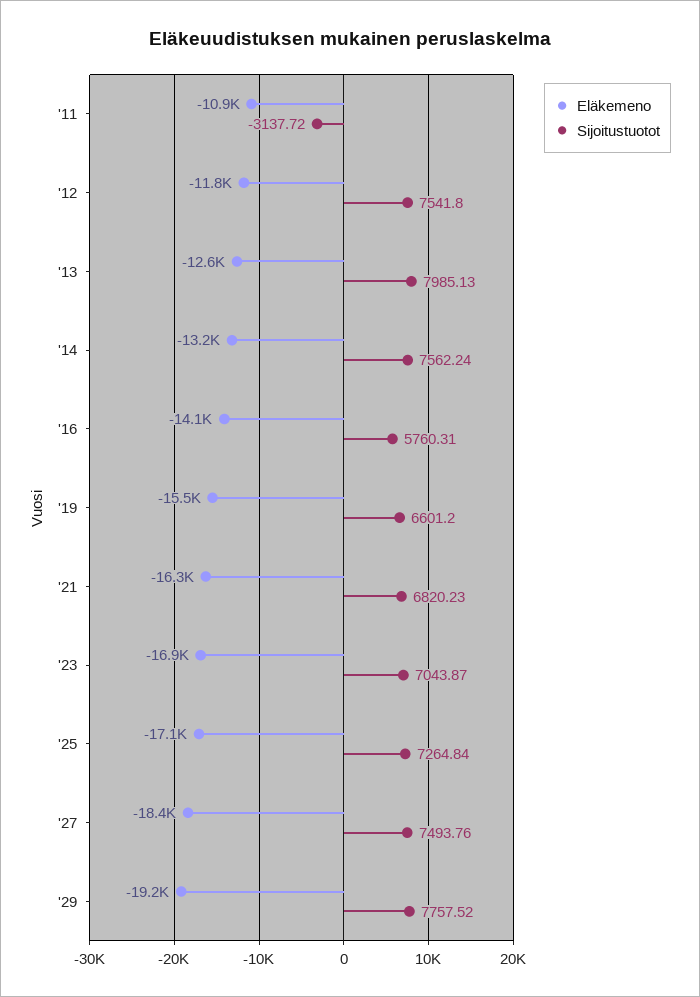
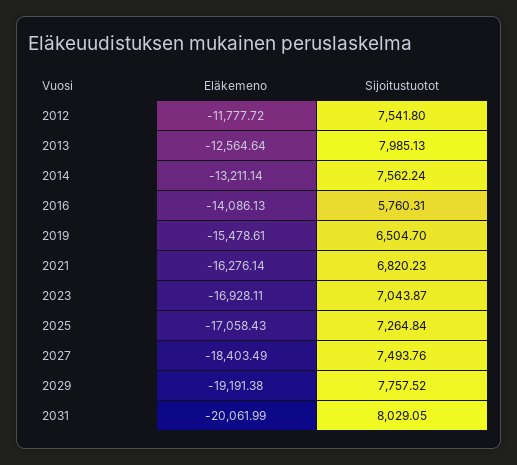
Eläkemeno, '11: -10900 -> none
Sijoitustuotot, '11: -3137.72 -> none
Sijoitustuotot, '19: 6601.2 -> 6504.7
Eläkemeno, 2031: none -> -20061.99
Sijoitustuotot, 2031: none -> 8029.05

